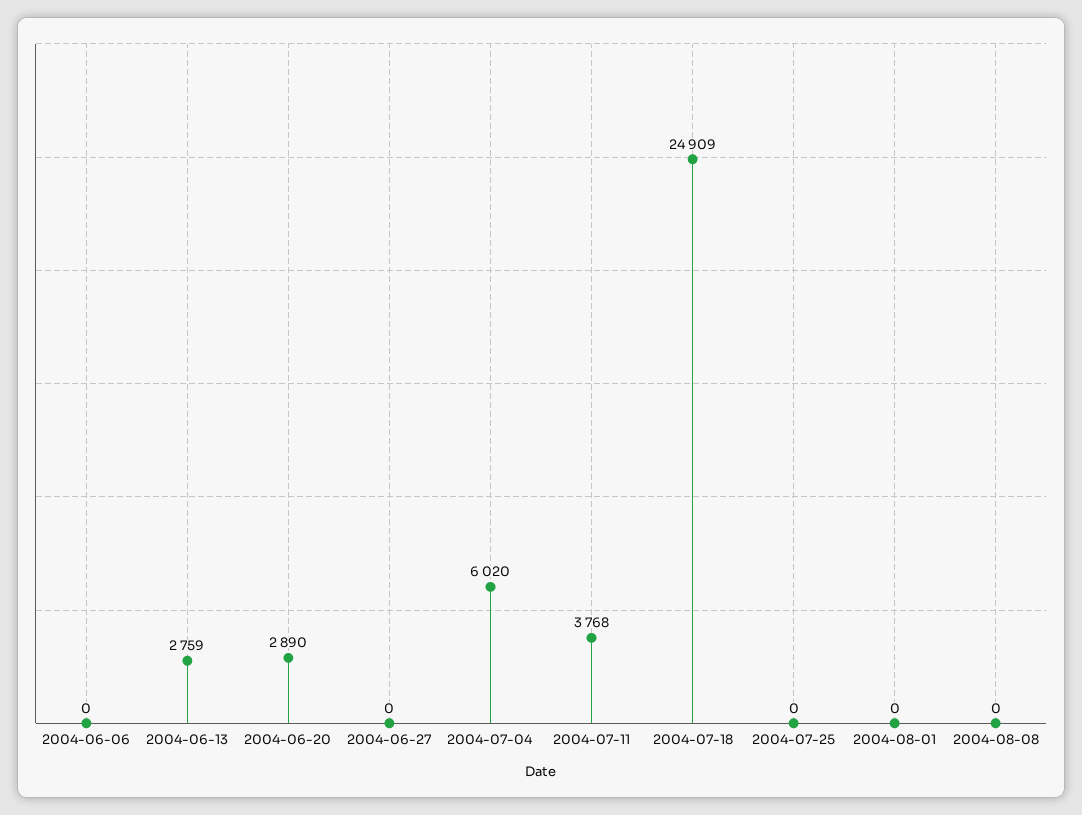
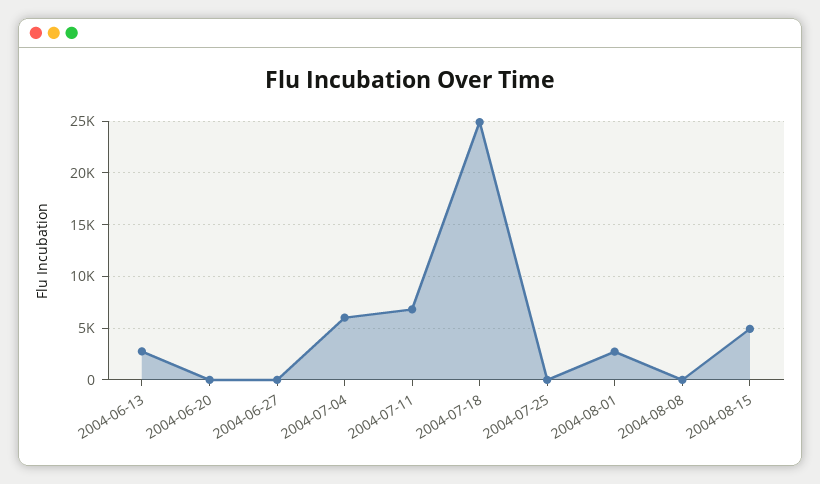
2004-06-06: 0 -> none
2004-06-20: 2890 -> 0
2004-07-11: 3768 -> 7000
2004-08-01: 0 -> 3000
2004-08-15: none -> 5000

